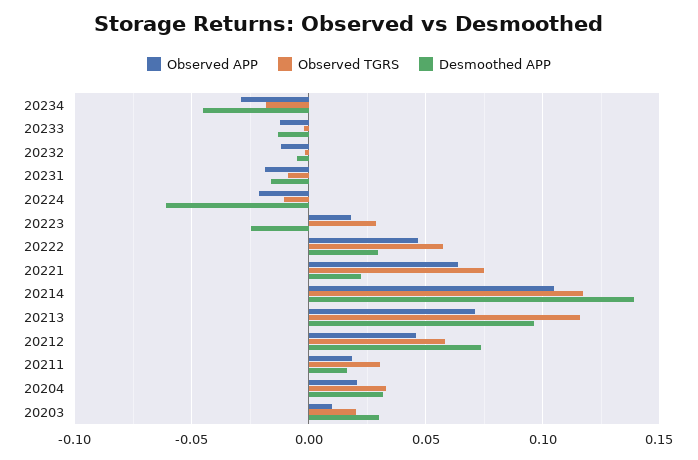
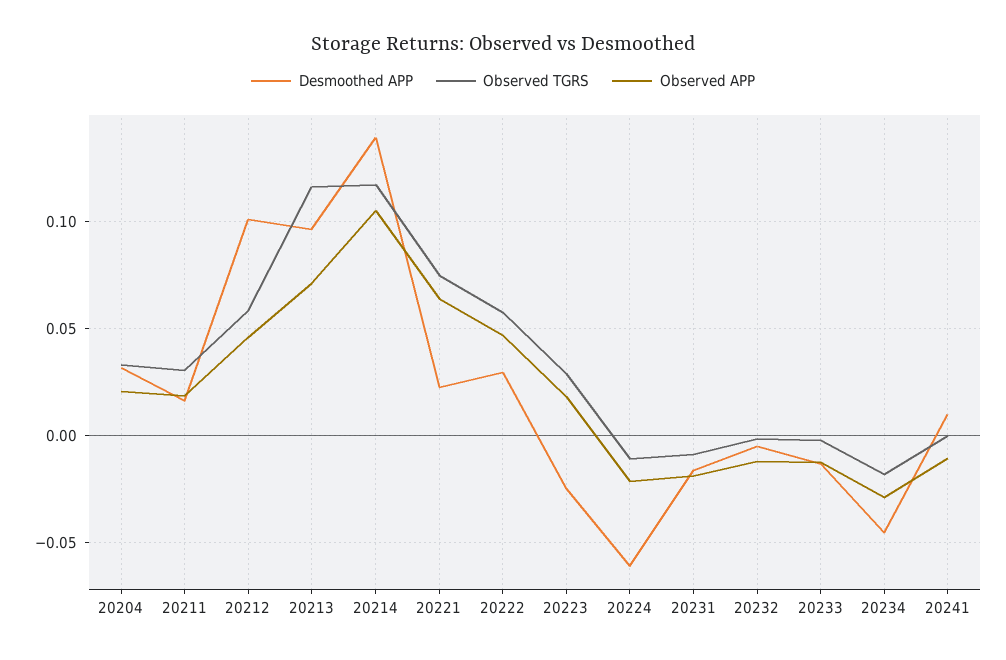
Desmoothed APP, 20212: 0.075 -> 0.1
Observed APP, 20203: 0.01 -> none
Observed TGRS, 20203: 0.02 -> none
Desmoothed APP, 20203: 0.03 -> none
Desmoothed APP, 20241: none -> 0.01
Observed TGRS, 20241: none -> 0
Observed APP, 20241: none -> -0.01

